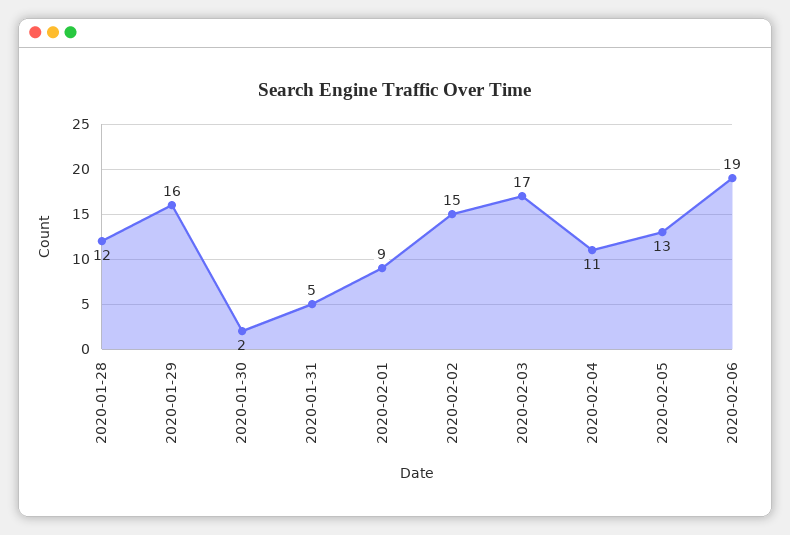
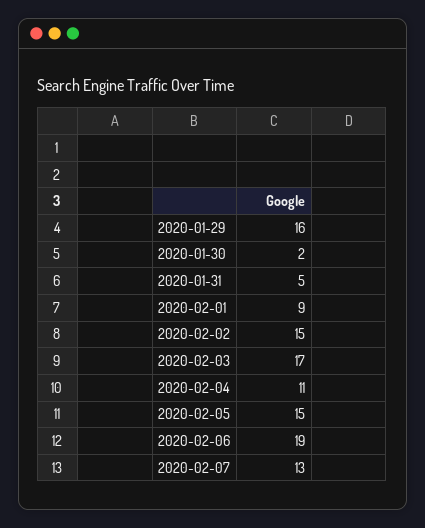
2020-01-28: 12 -> none
2020-02-05: 13 -> 15
2020-02-07: none -> 13

